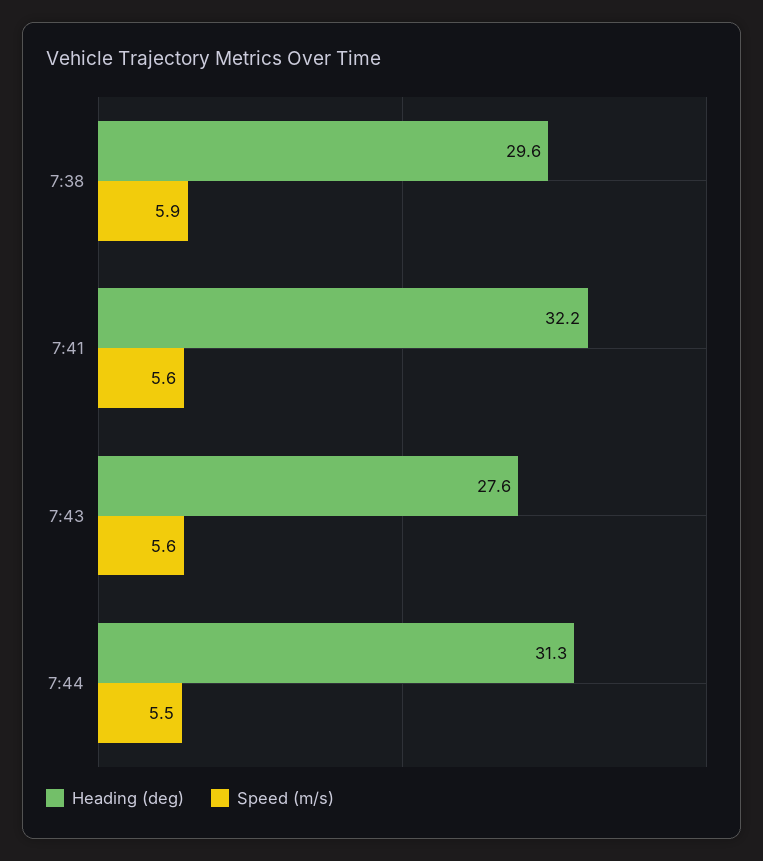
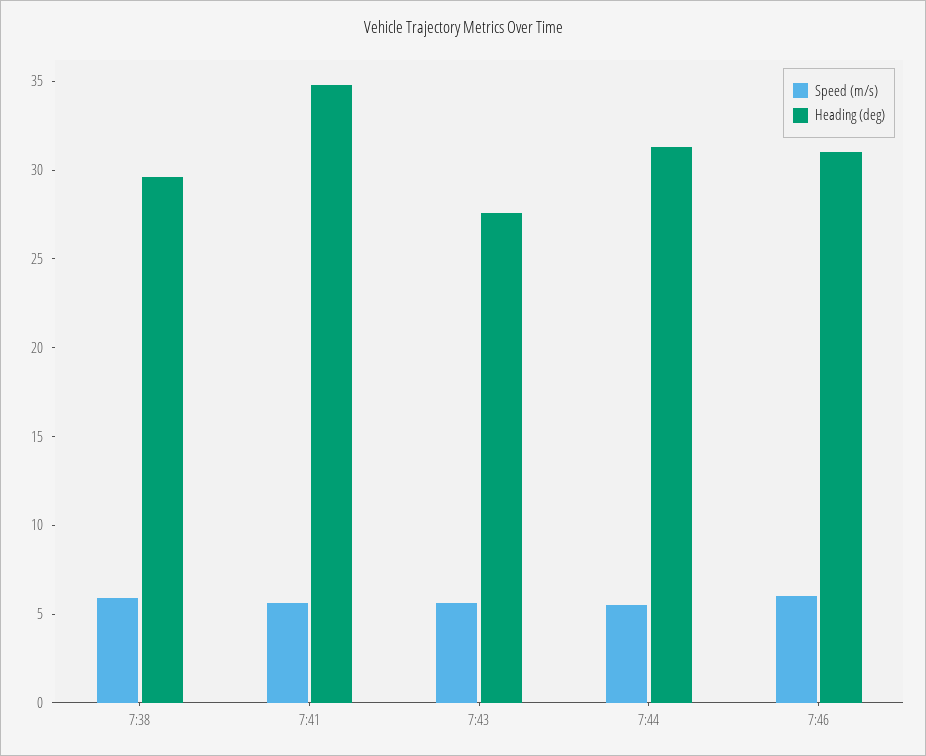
Heading (deg), 7:41: 32.2 -> 35
Speed (m/s), 7:46: none -> 6
Heading (deg), 7:46: none -> 31

